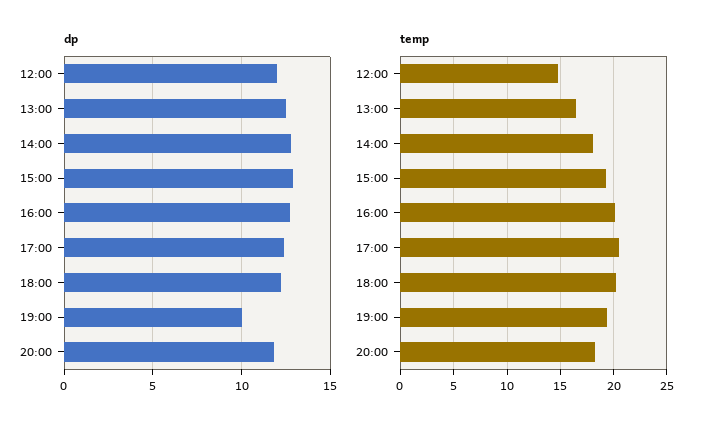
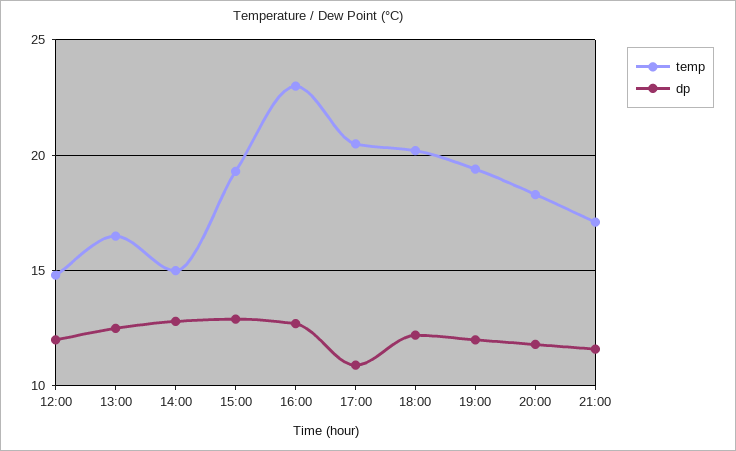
dp, 17:00: 12.5 -> 11
dp, 19:00: 10 -> 12
temp, 14:00: 18 -> 15
temp, 16:00: 20 -> 23
temp, 21:00: none -> 17
dp, 21:00: none -> 11.5

